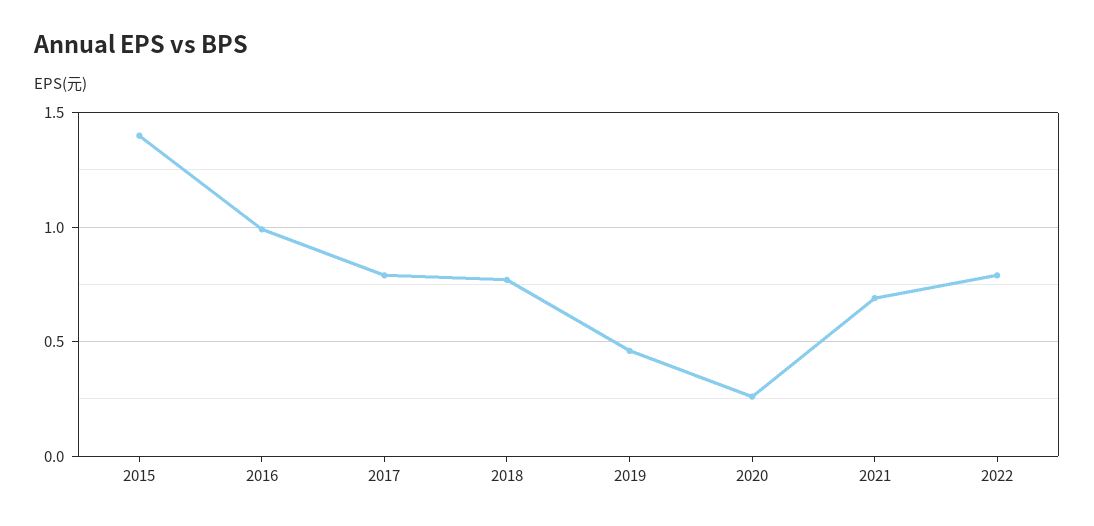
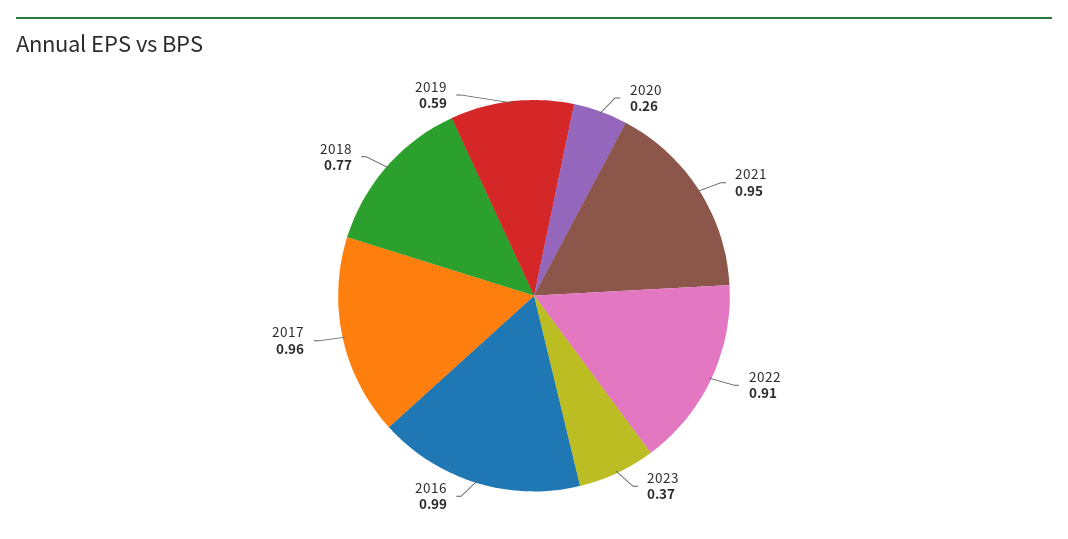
2015: 1.4 -> none
2017: 0.8 -> 0.96
2019: 0.45 -> 0.59
2021: 0.7 -> 0.95
2022: 0.8 -> 0.91
2023: none -> 0.37

